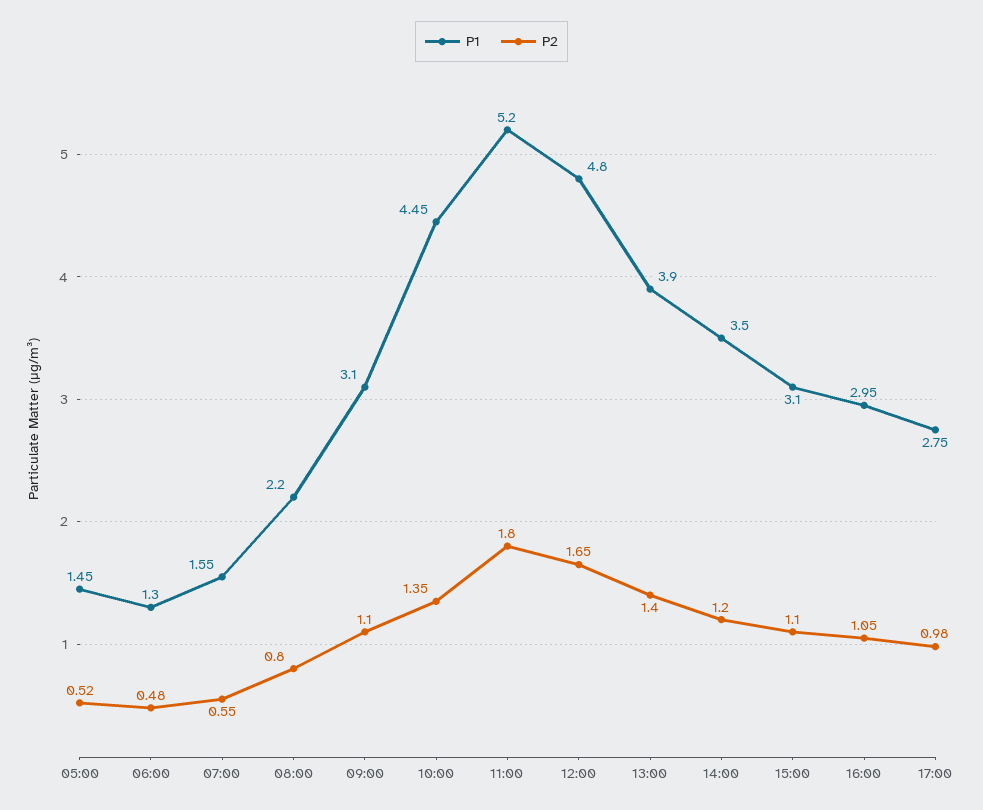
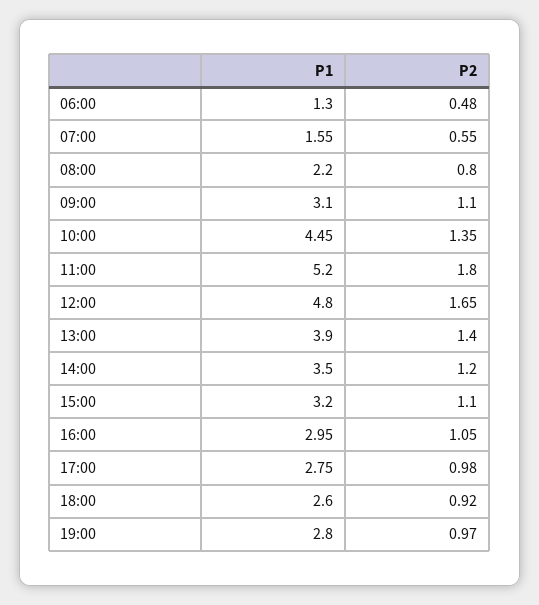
P1, 05:00: 1.45 -> none
P2, 05:00: 0.52 -> none
P1, 15:00: 3.1 -> 3.2
P1, 18:00: none -> 2.6
P2, 18:00: none -> 0.92
P1, 19:00: none -> 2.8
P2, 19:00: none -> 0.97

